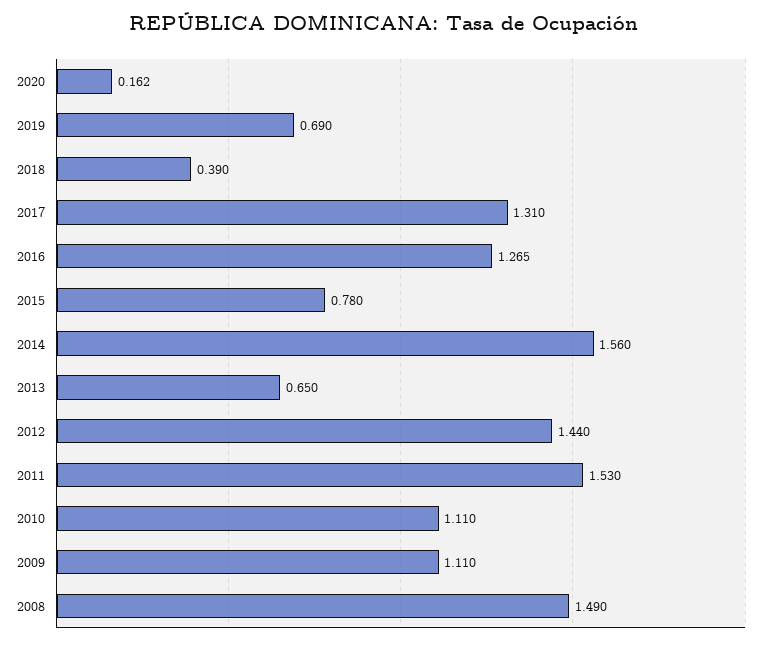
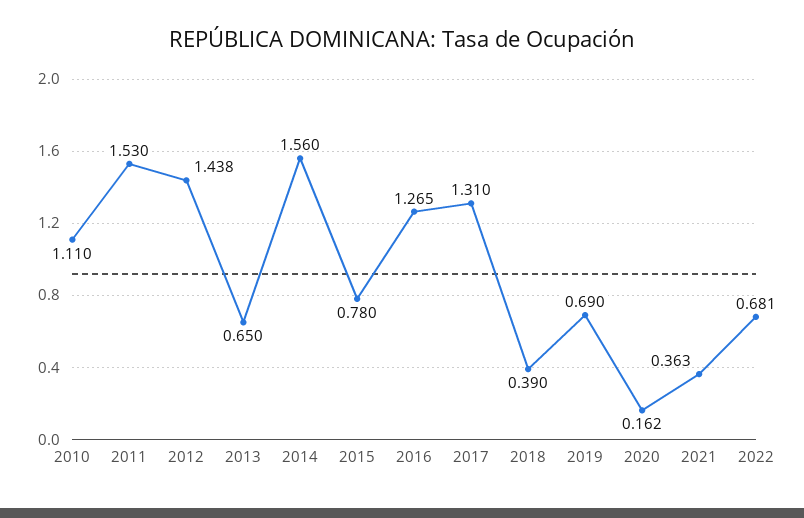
2012: 1.44 -> 1.438
2009: 1.11 -> none
2008: 1.49 -> none
2021: none -> 0.363
2022: none -> 0.681

